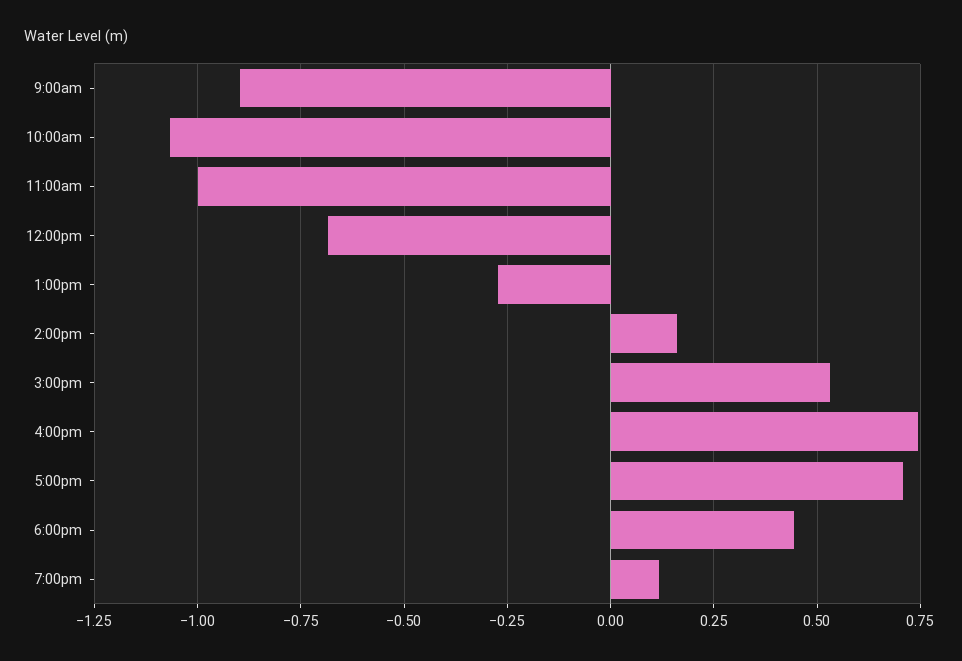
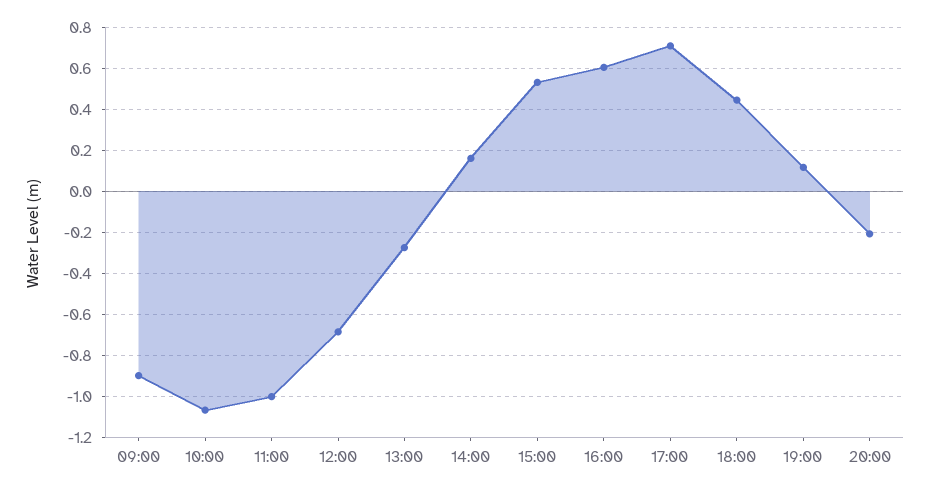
4:00pm: 0.75 -> 0.6
20:00: none -> -0.2

